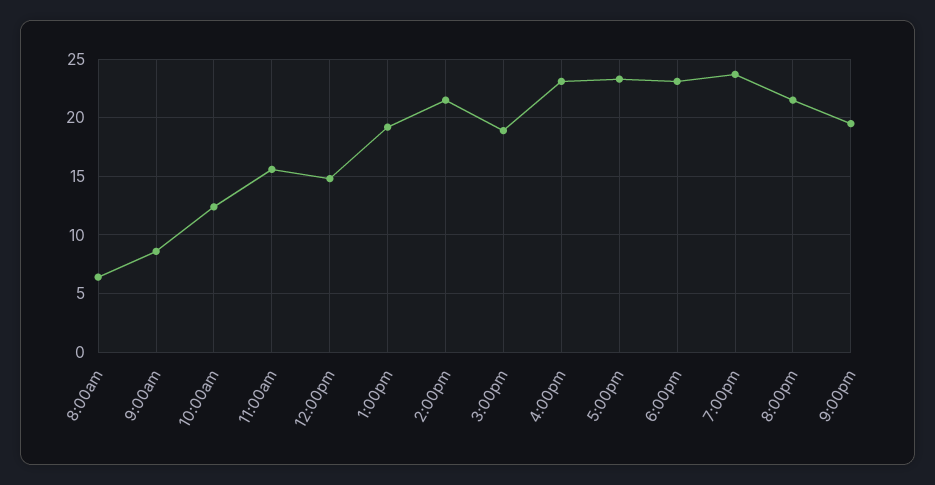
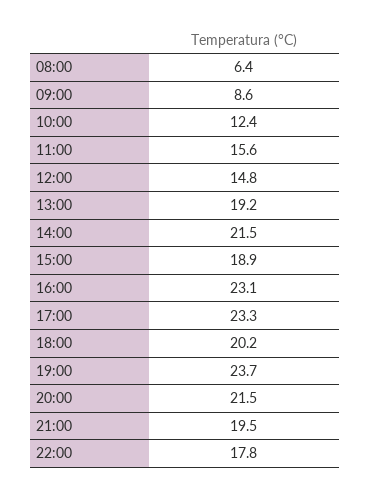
6:00pm: 23 -> 20.2
22:00: none -> 17.8

